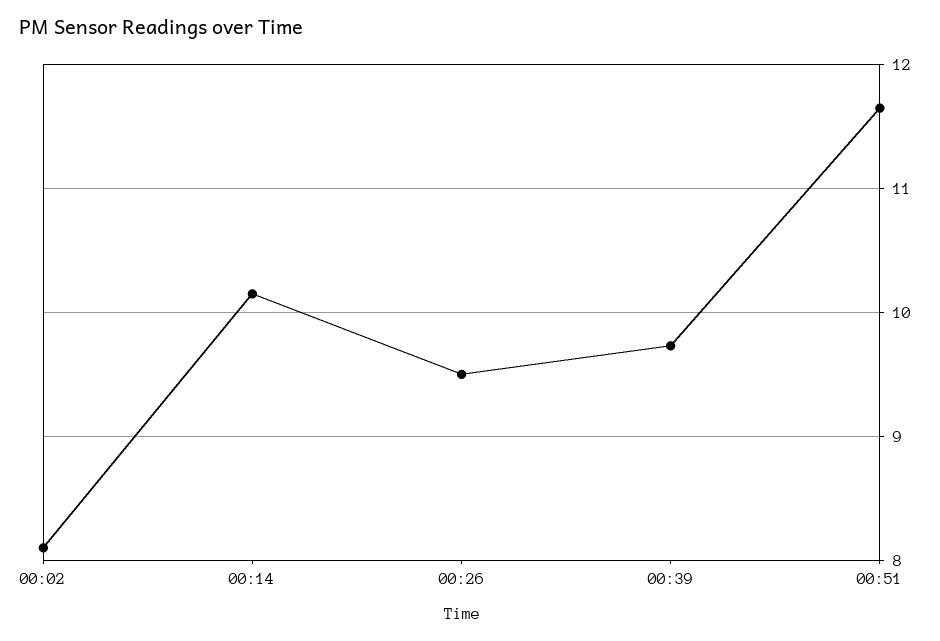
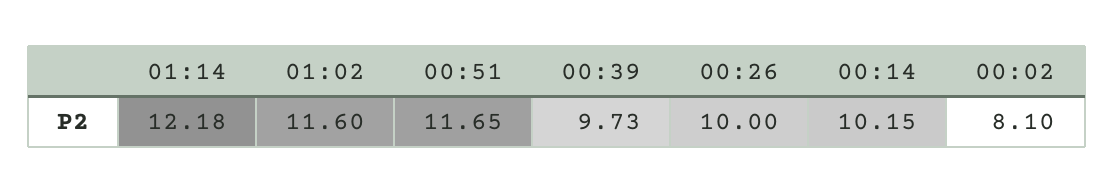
00:26: 9.5 -> 10
01:14: none -> 12.18
01:02: none -> 11.6

